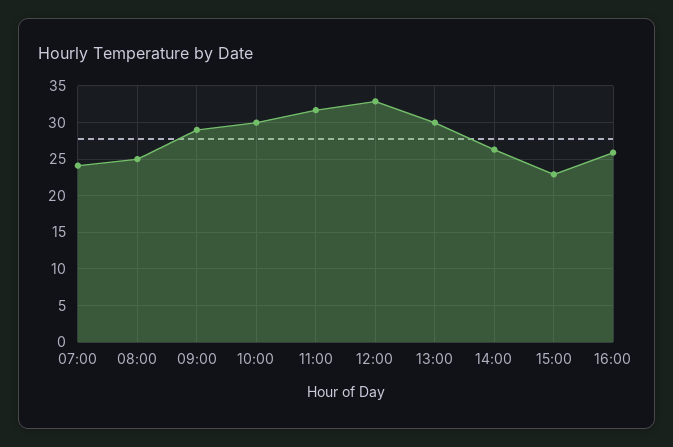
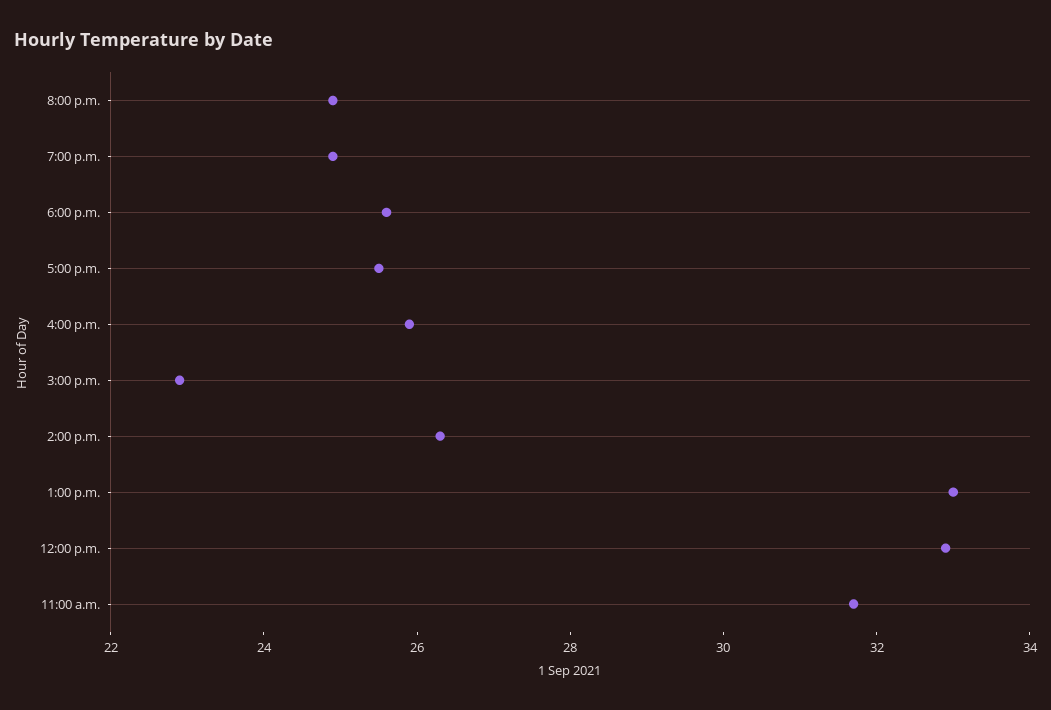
07:00: 24 -> none
08:00: 25 -> none
09:00: 29 -> none
10:00: 30 -> none
13:00: 30 -> 33
8:00 p.m.: none -> 25
7:00 p.m.: none -> 25
6:00 p.m.: none -> 25.5
5:00 p.m.: none -> 25.5

